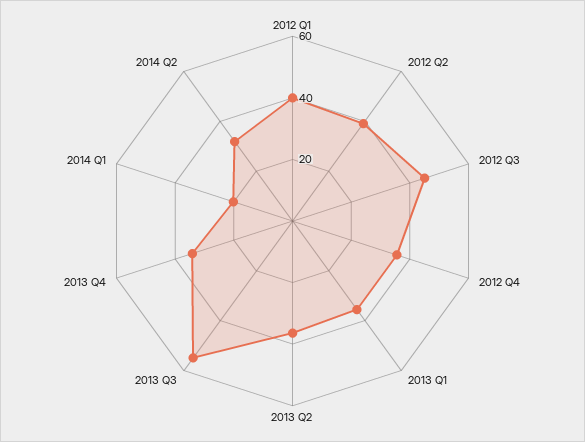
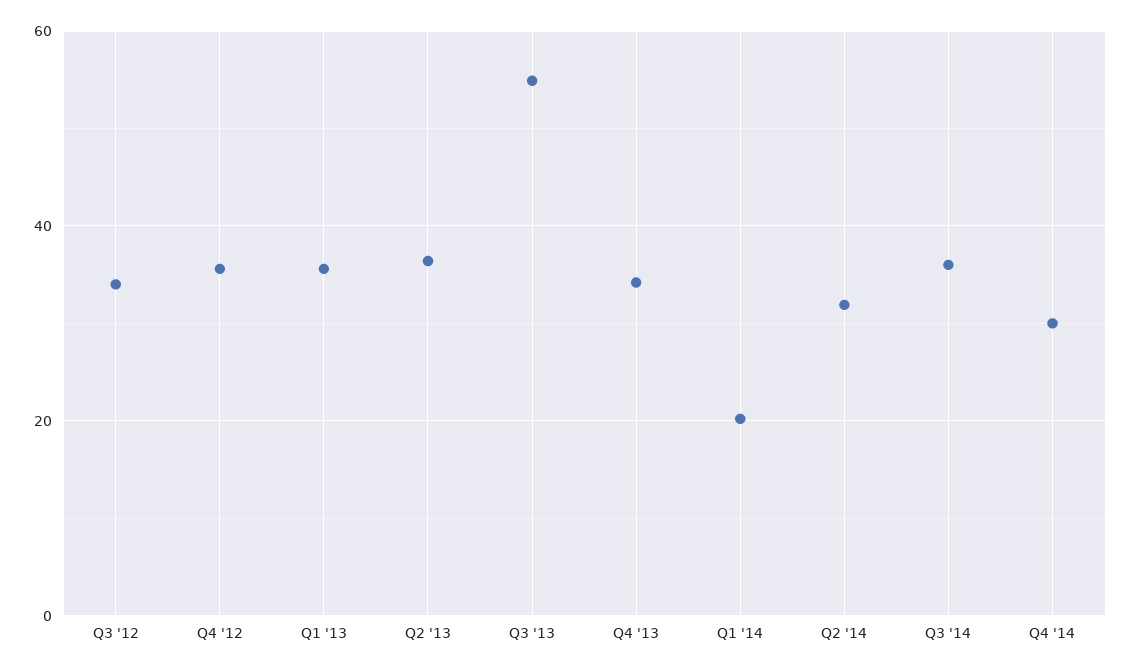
2012 Q1: 40 -> none
2012 Q2: 40 -> none
2012 Q3: 45 -> 34
Q3 '14: none -> 36
Q4 '14: none -> 30

